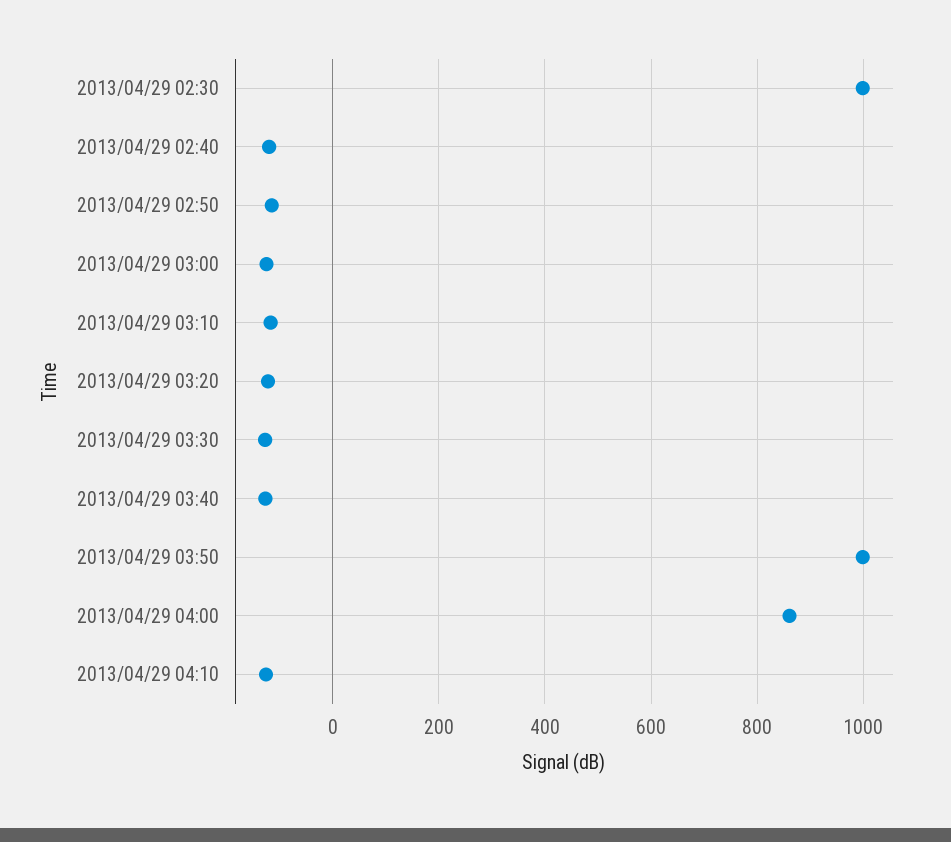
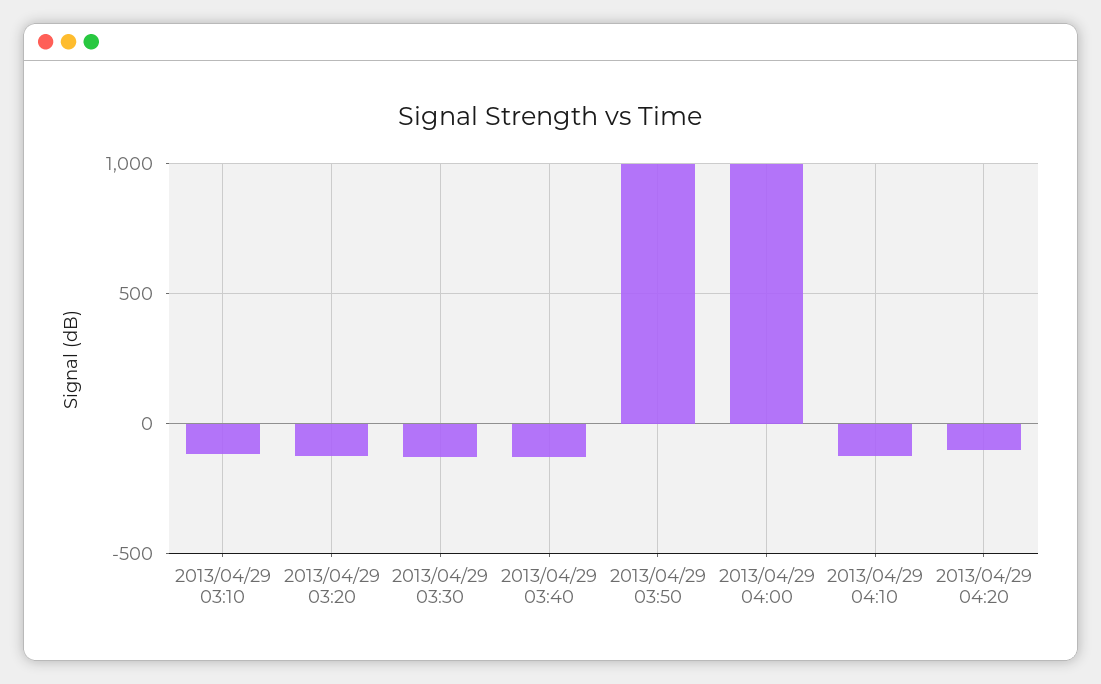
2013/04/29 02:30: 1000 -> none
2013/04/29 02:40: -120 -> none
2013/04/29 02:50: -120 -> none
2013/04/29 03:00: -120 -> none
2013/04/29 04:00: 860 -> 1000
2013/04/29 04:20: none -> -100

